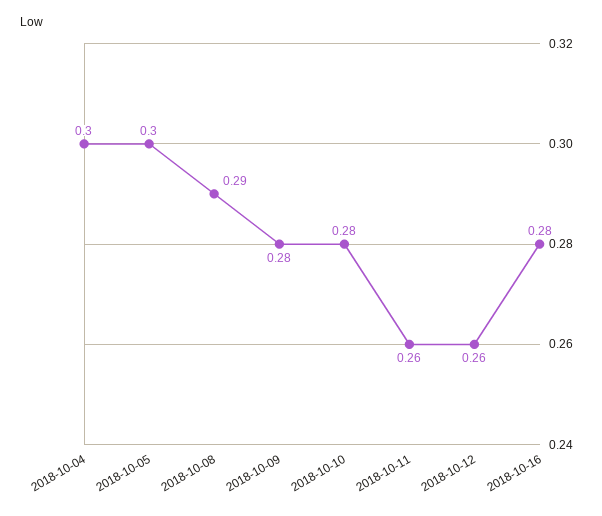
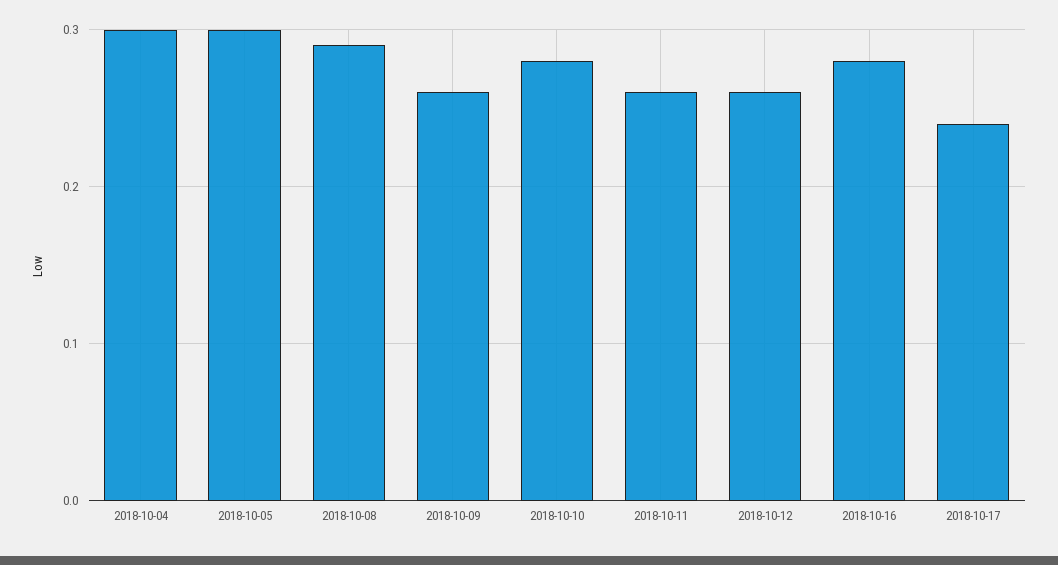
2018-10-09: 0.28 -> 0.26
2018-10-17: none -> 0.24

